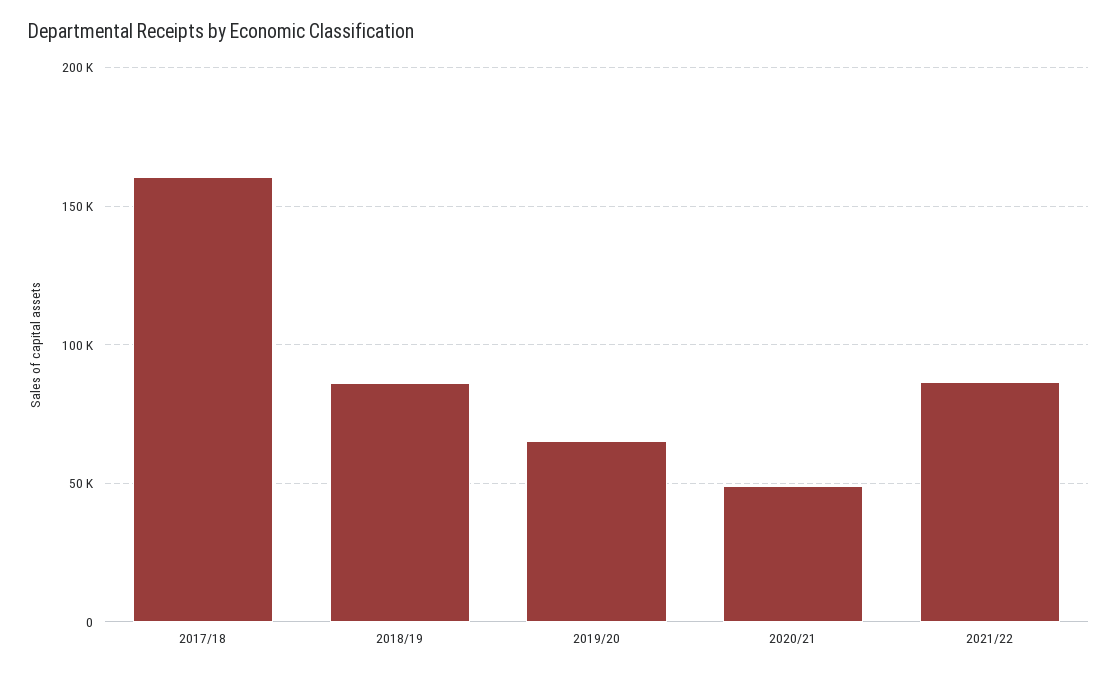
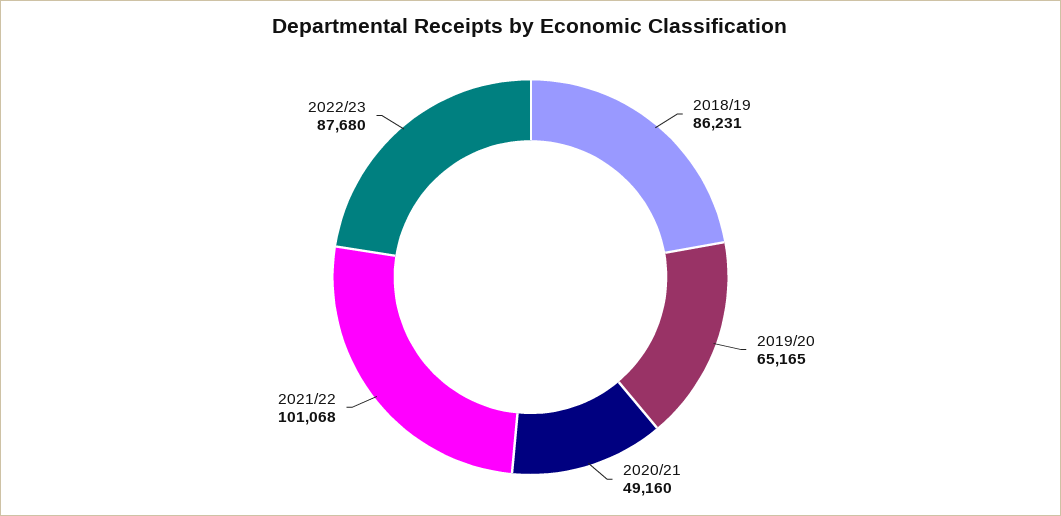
2017/18: 160000 -> none
2021/22: 85000 -> 101068
2022/23: none -> 87680

